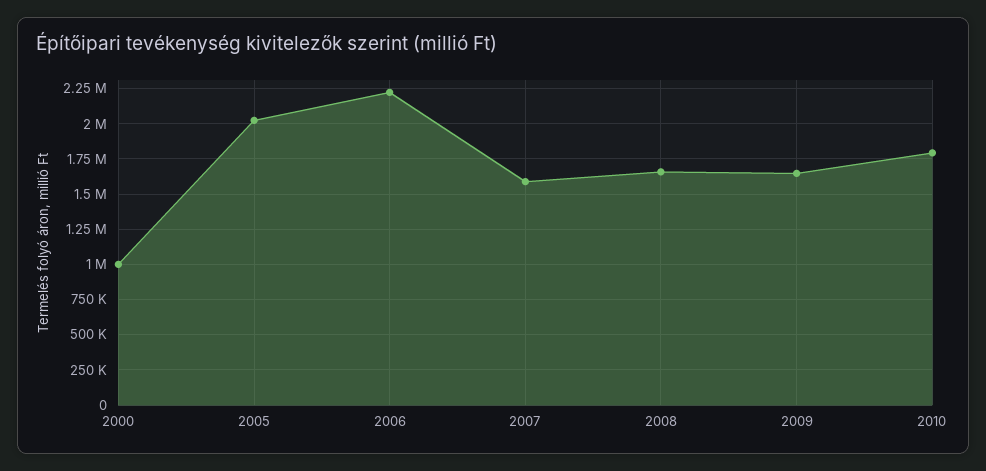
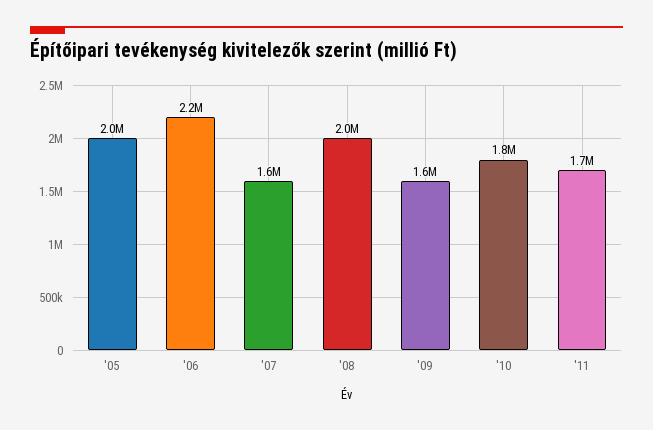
2000: 1000000 -> none
2008: 1650000 -> 2000000
'11: none -> 1700000

